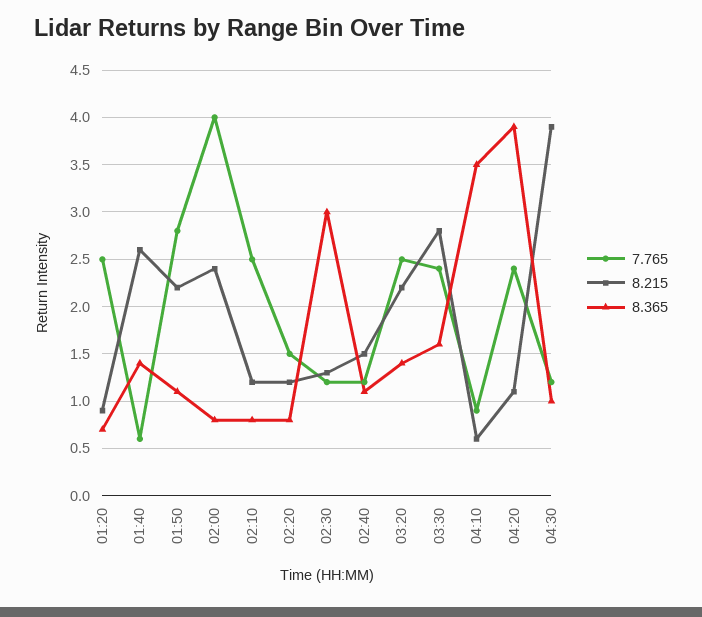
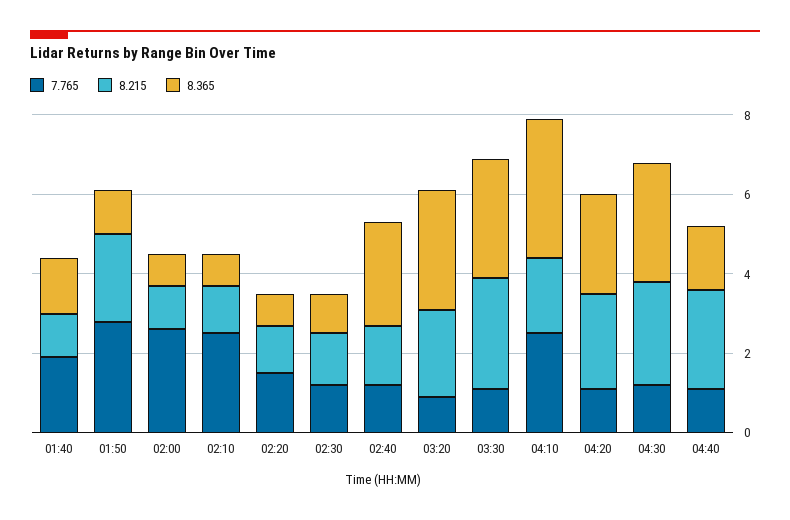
7.765, 01:20: 2.5 -> none
8.215, 01:20: 0.9 -> none
8.365, 01:20: 0.7 -> none
7.765, 01:40: 0.6 -> 2
8.215, 01:40: 2.6 -> 1
7.765, 02:00: 4 -> 2.5
8.215, 02:00: 2.4 -> 1
8.365, 02:30: 3 -> 1
8.365, 02:40: 1.1 -> 2.5
7.765, 03:20: 2.5 -> 1
8.365, 03:20: 1.4 -> 3
7.765, 03:30: 2.4 -> 1
8.365, 03:30: 1.6 -> 3
7.765, 04:10: 0.9 -> 2.5
8.215, 04:10: 0.6 -> 2
7.765, 04:20: 2.4 -> 1
8.215, 04:20: 1.1 -> 2.5
8.365, 04:20: 3.9 -> 2.5
8.215, 04:30: 3.9 -> 2.5
8.365, 04:30: 1 -> 3
7.765, 04:40: none -> 1
8.215, 04:40: none -> 2.5
8.365, 04:40: none -> 1.5

